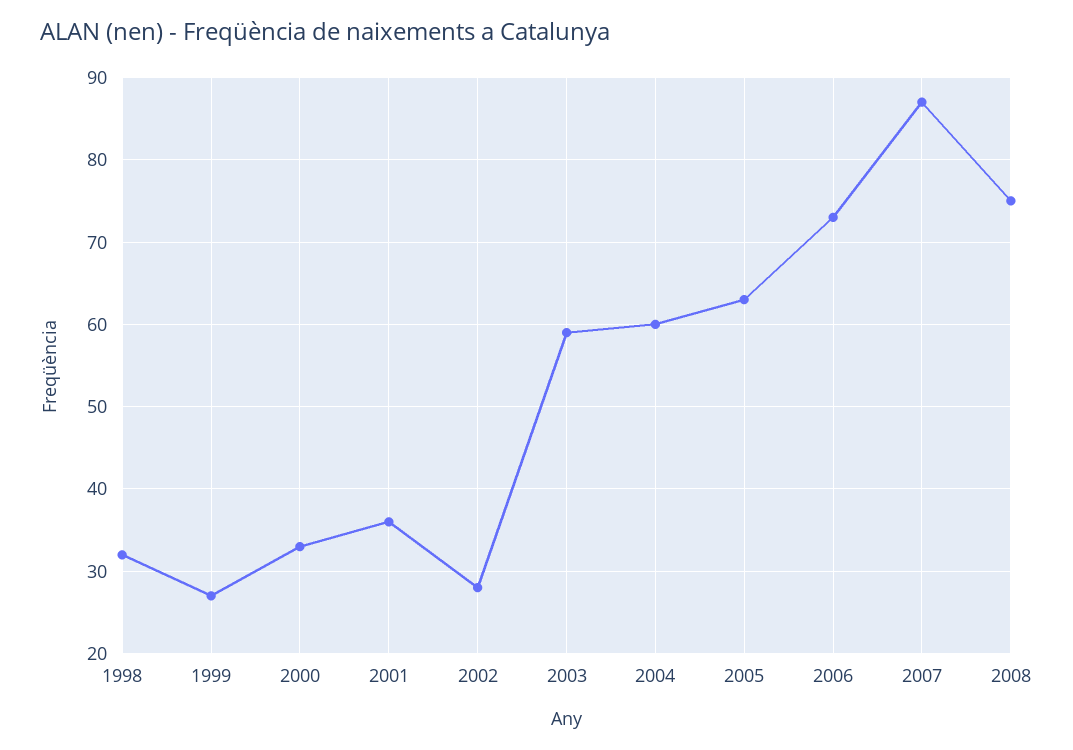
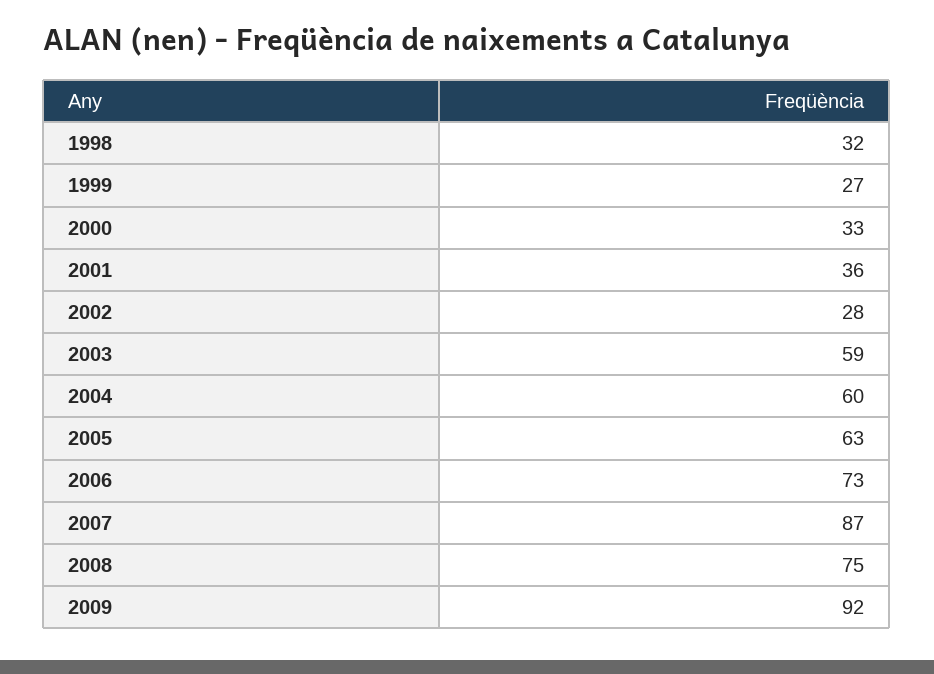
2009: none -> 92

